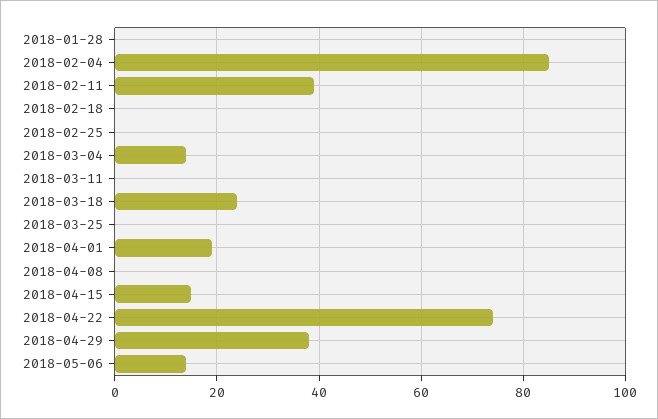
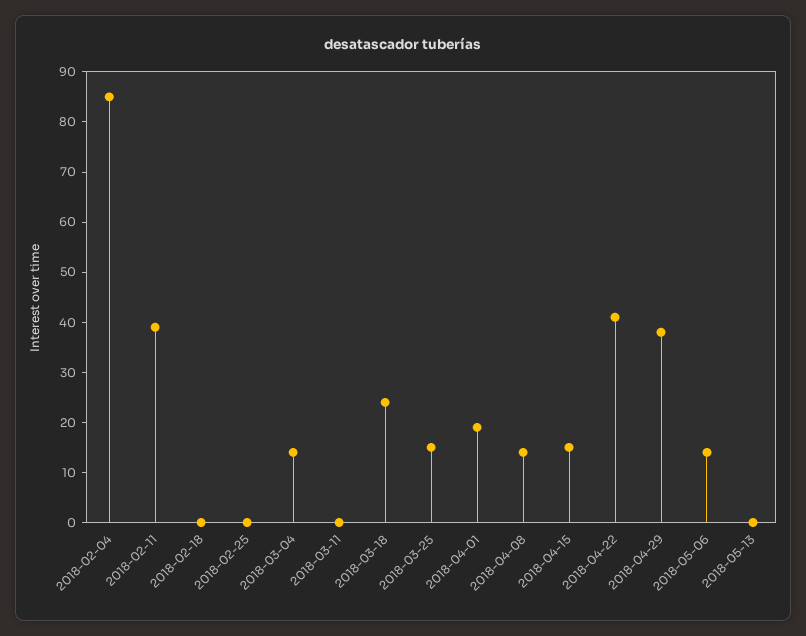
2018-01-28: 0 -> none
2018-03-25: 0 -> 15
2018-04-08: 0 -> 15
2018-04-22: 75 -> 40
2018-05-13: none -> 0

